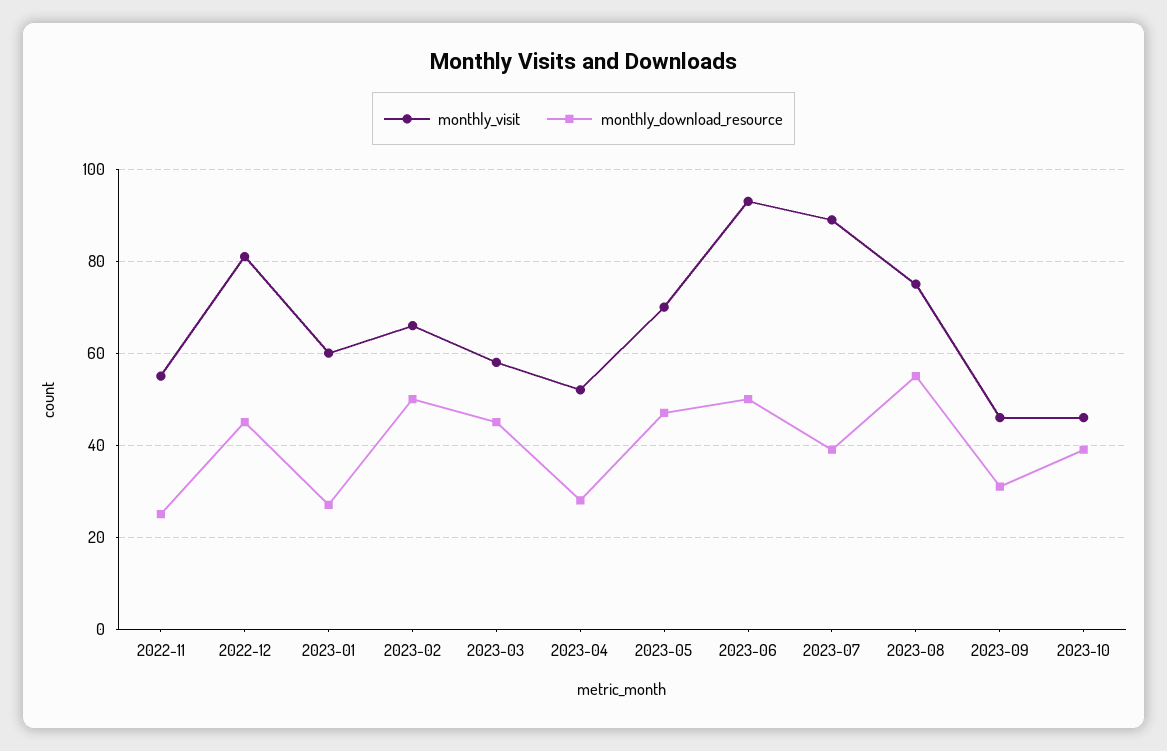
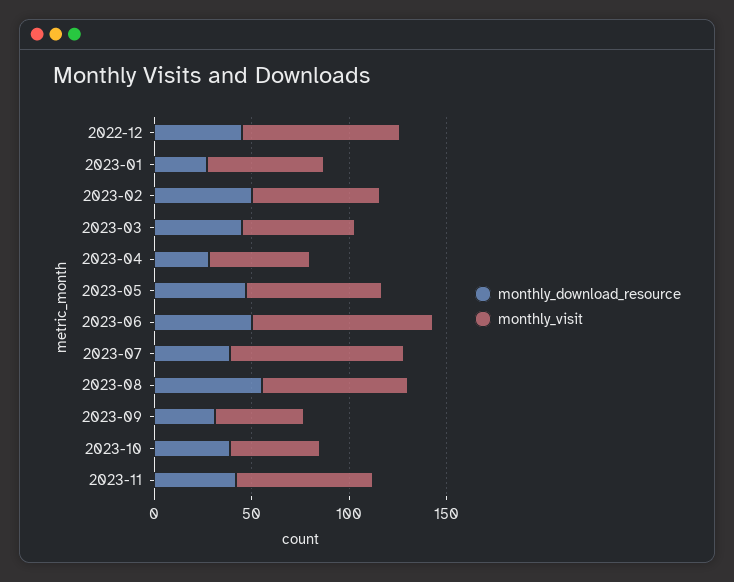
monthly_visit, 2022-11: 55 -> none
monthly_download_resource, 2022-11: 25 -> none
monthly_download_resource, 2023-11: none -> 40
monthly_visit, 2023-11: none -> 70

